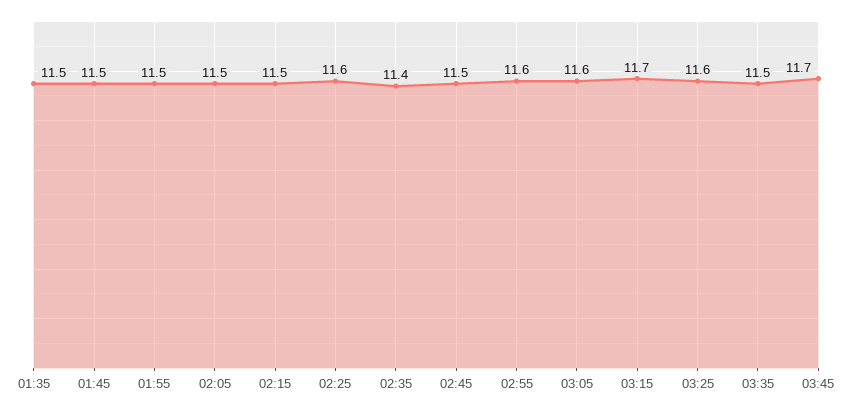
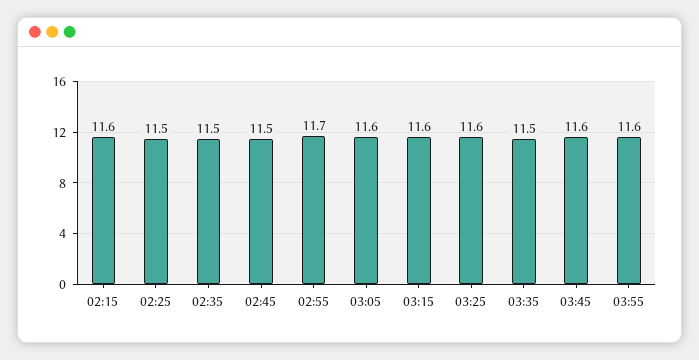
01:35: 11.5 -> none
01:45: 11.5 -> none
01:55: 11.5 -> none
02:05: 11.5 -> none
02:15: 11.5 -> 11.6
02:25: 11.6 -> 11.5
02:35: 11.4 -> 11.5
02:55: 11.6 -> 11.7
03:15: 11.7 -> 11.6
03:45: 11.7 -> 11.6
03:55: none -> 11.6

